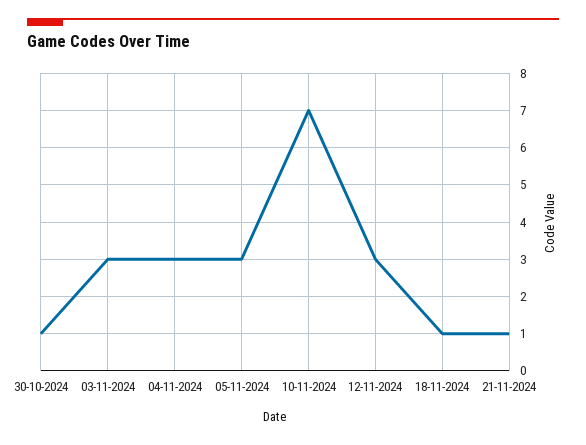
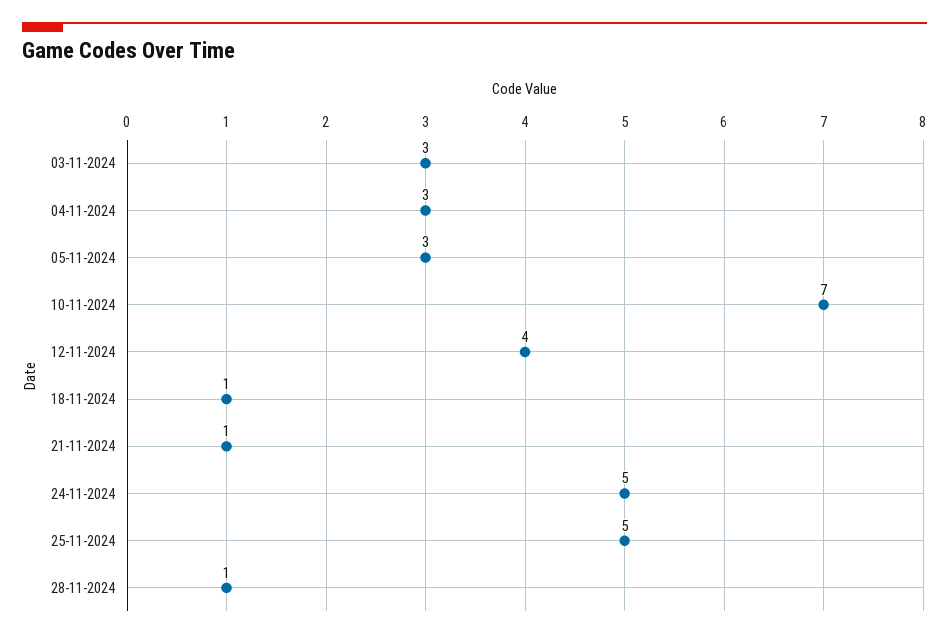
30-10-2024: 1 -> none
12-11-2024: 3 -> 4
24-11-2024: none -> 5
25-11-2024: none -> 5
28-11-2024: none -> 1

